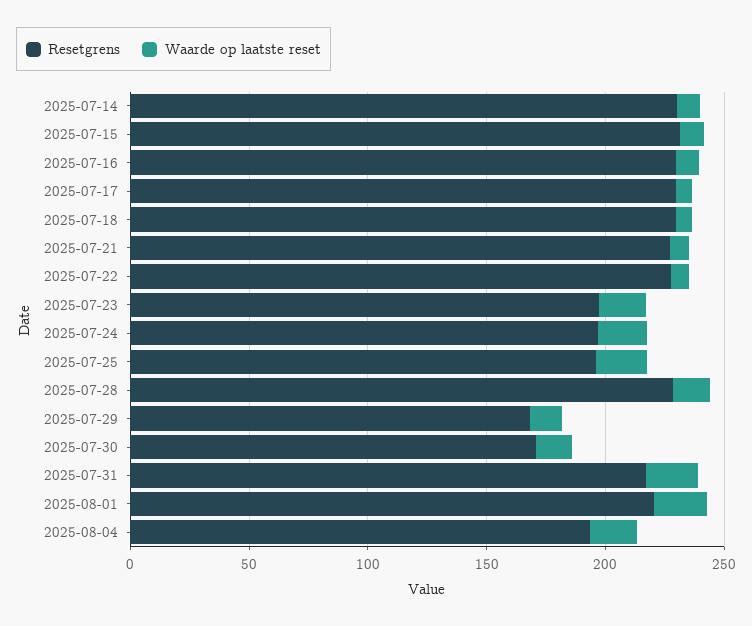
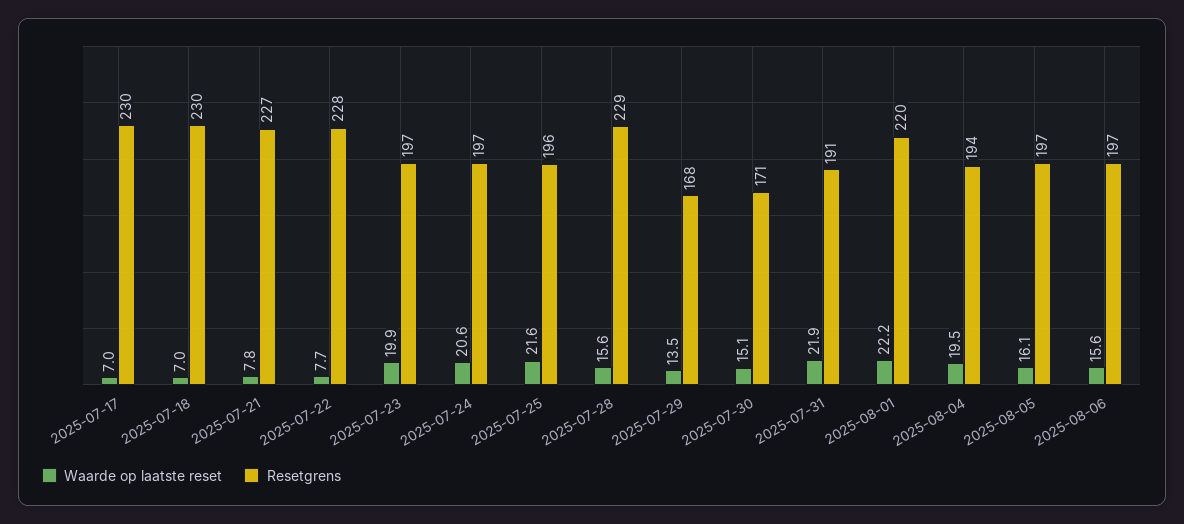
Resetgrens, 2025-07-14: 230 -> none
Waarde op laatste reset, 2025-07-14: 10 -> none
Resetgrens, 2025-07-15: 230 -> none
Waarde op laatste reset, 2025-07-15: 10 -> none
Resetgrens, 2025-07-16: 230 -> none
Waarde op laatste reset, 2025-07-16: 10 -> none
Resetgrens, 2025-07-31: 220 -> 191
Waarde op laatste reset, 2025-08-05: none -> 16.1
Resetgrens, 2025-08-05: none -> 197
Waarde op laatste reset, 2025-08-06: none -> 15.6
Resetgrens, 2025-08-06: none -> 197

